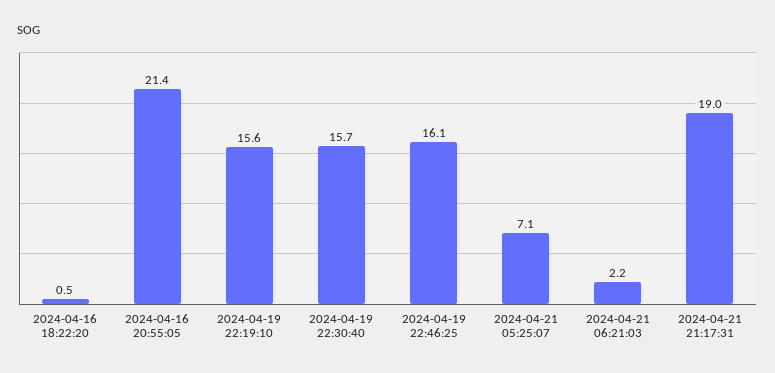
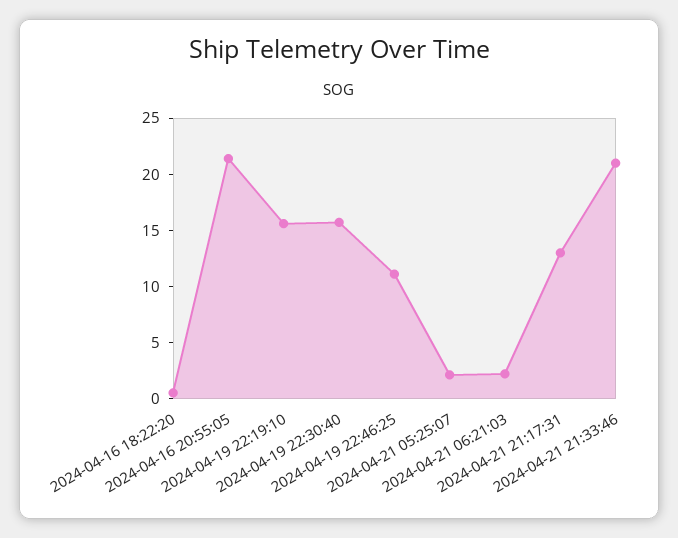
2024-04-19 22:46:25: 16.1 -> 11
2024-04-21 05:25:07: 7.1 -> 2
2024-04-21 21:17:31: 19 -> 13
2024-04-21 21:33:46: none -> 21

